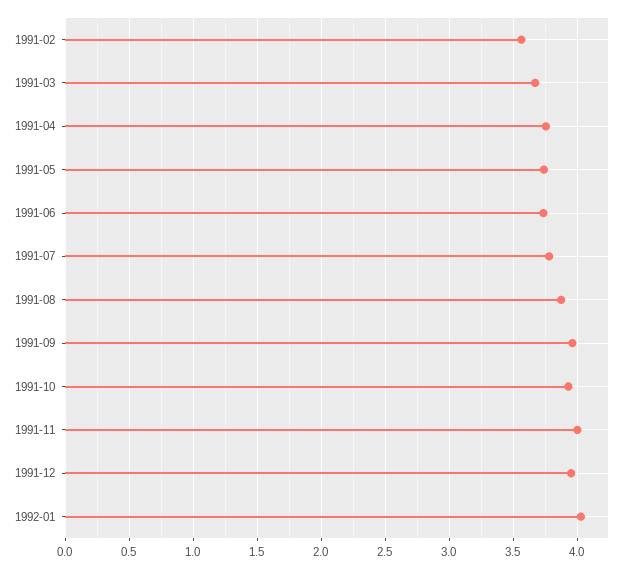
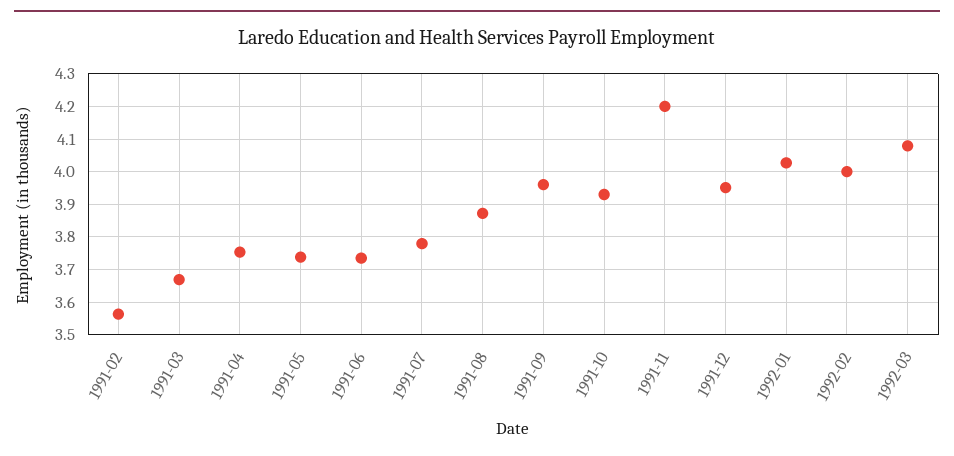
1991-11: 4 -> 4.2
1992-02: none -> 4
1992-03: none -> 4.08

